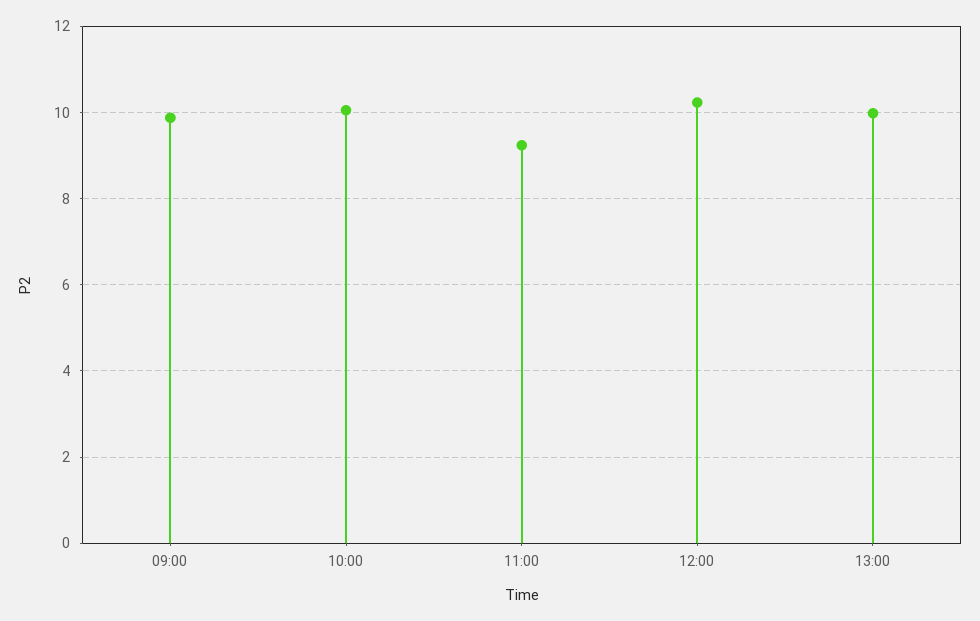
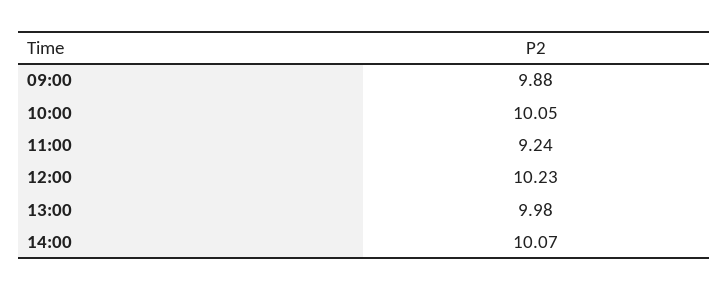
14:00: none -> 10.07

